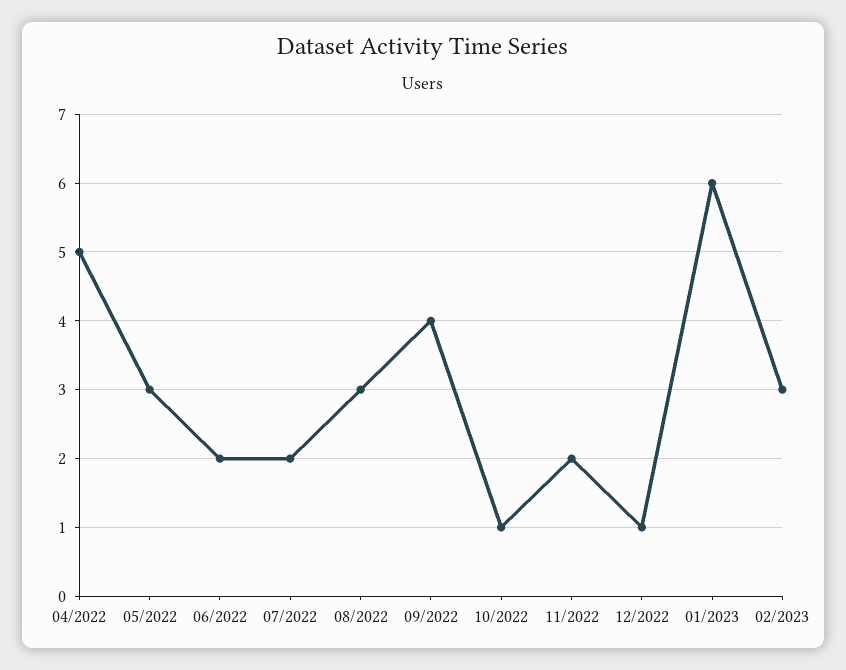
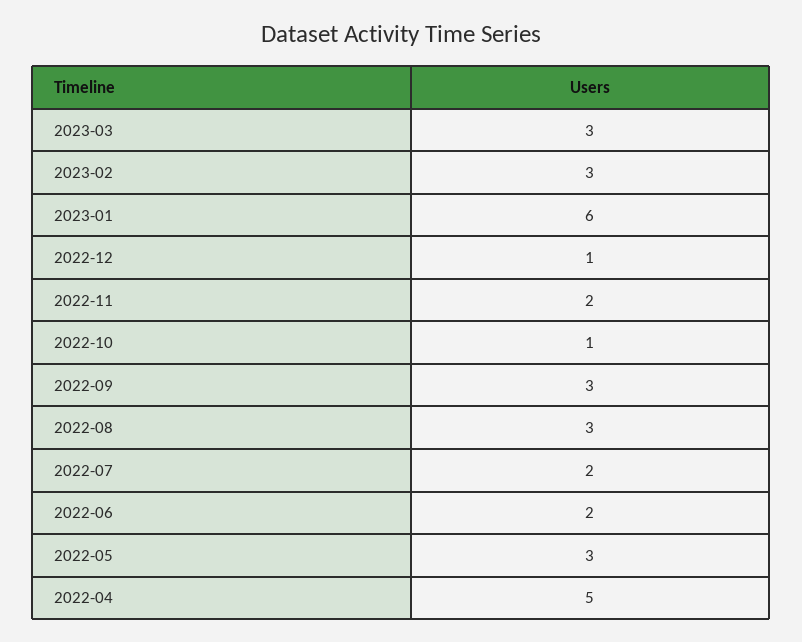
09/2022: 4 -> 3
2023-03: none -> 3

